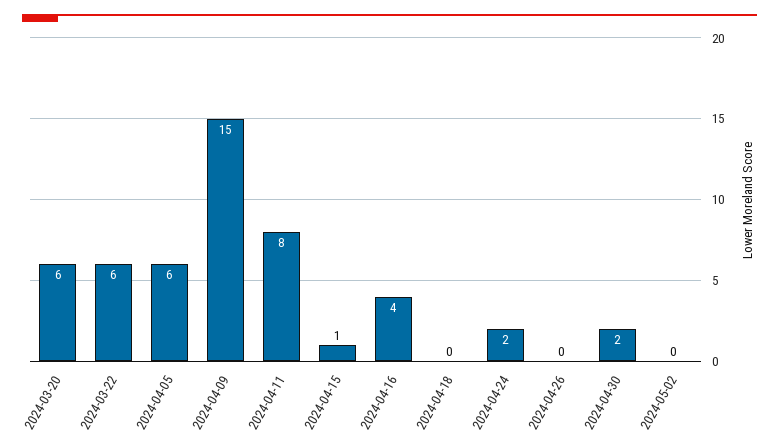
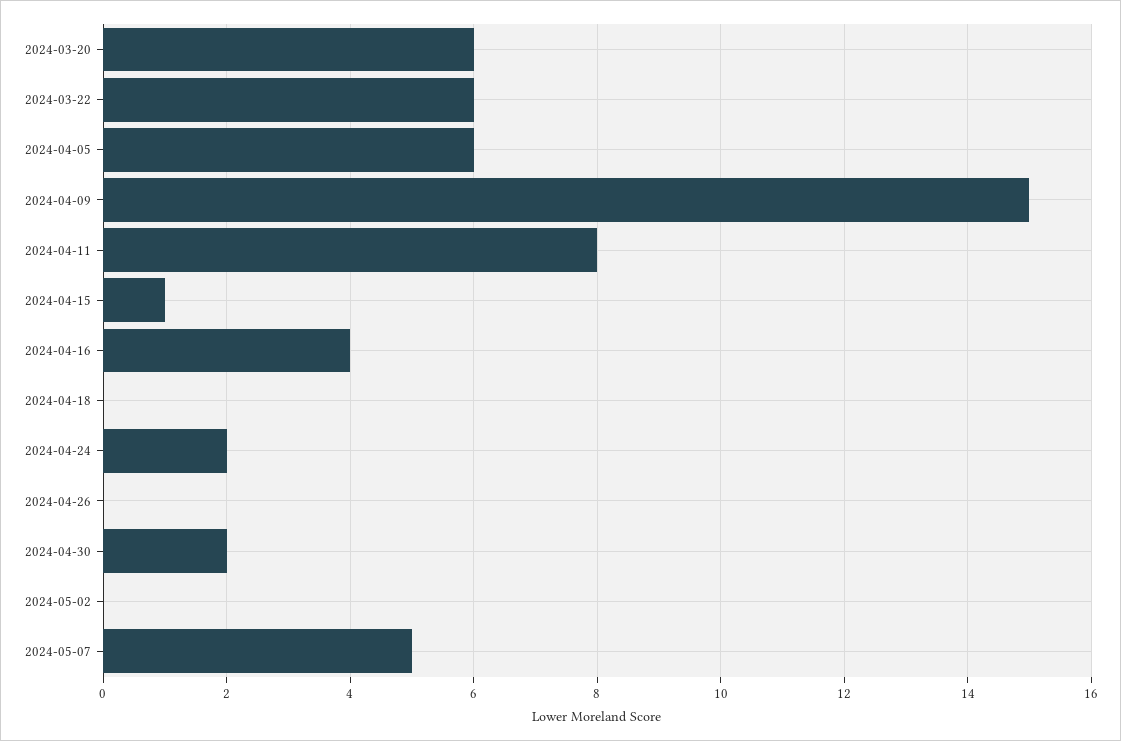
2024-05-07: none -> 5

